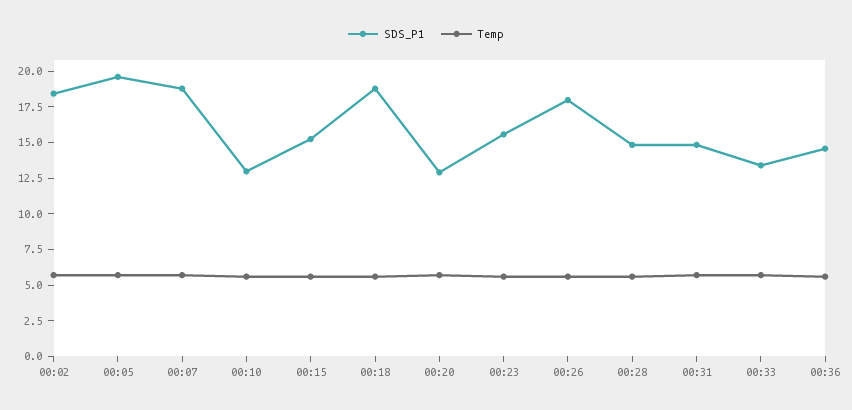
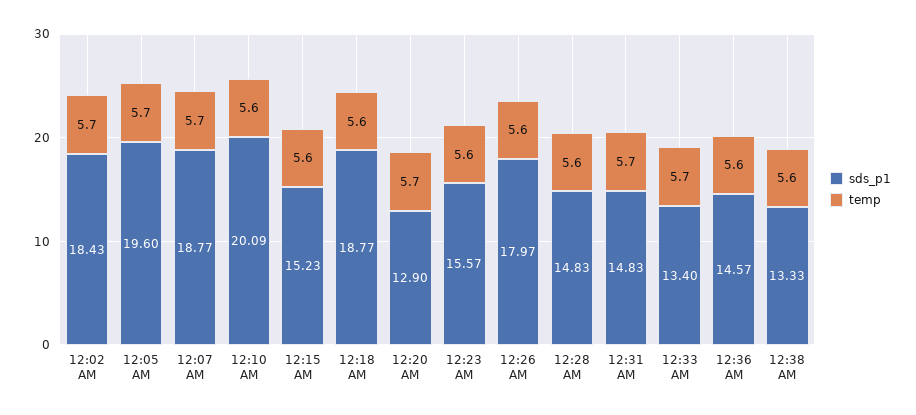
SDS_P1, 00:10: 12.5 -> 20.09
SDS_P1, 12:38 AM: none -> 13.33
Temp, 12:38 AM: none -> 5.6

